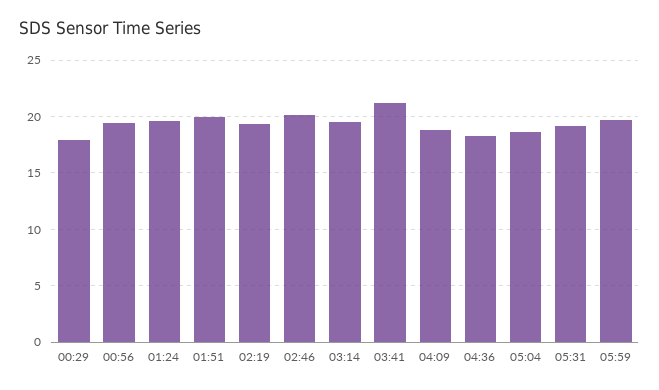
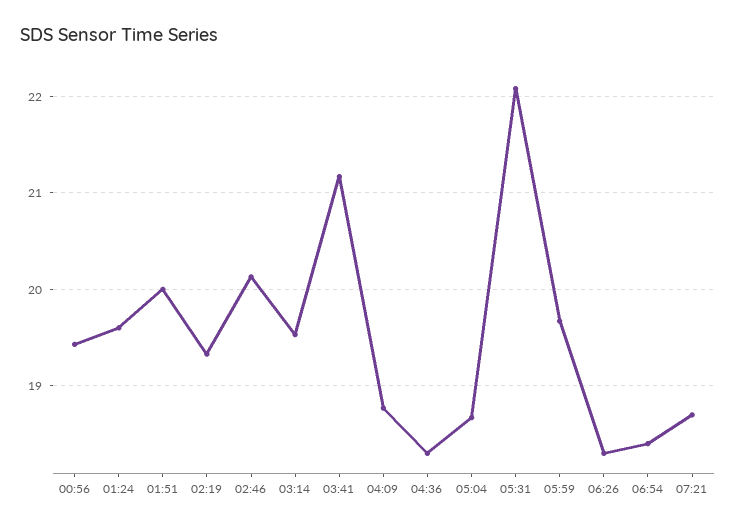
00:29: 18 -> none
05:31: 19 -> 22.1
06:26: none -> 18.3
06:54: none -> 18.4
07:21: none -> 18.7

